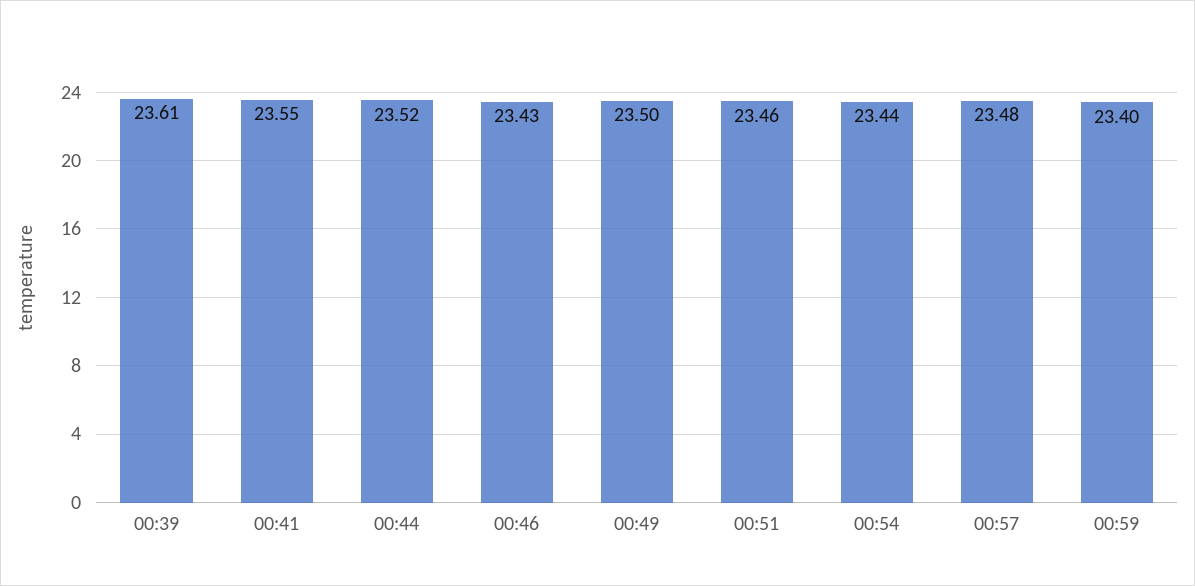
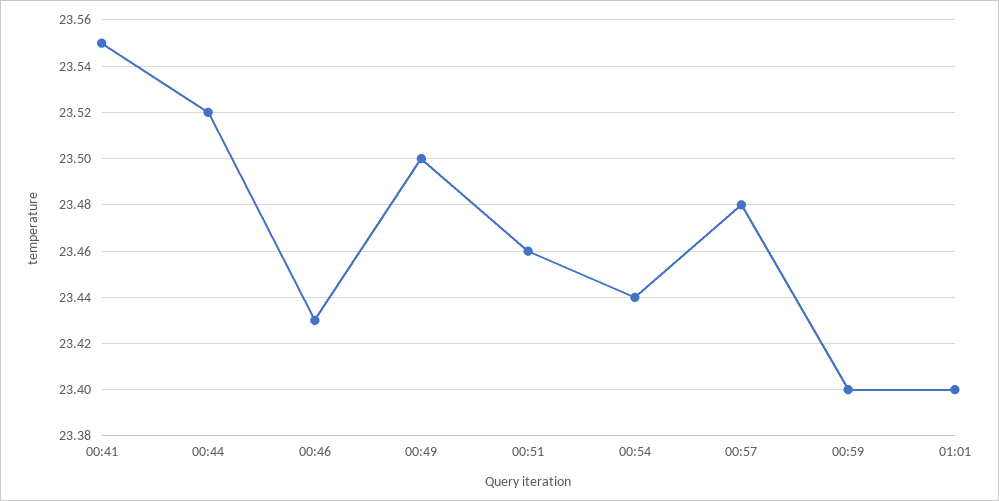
00:39: 23.61 -> none
01:01: none -> 23.4

